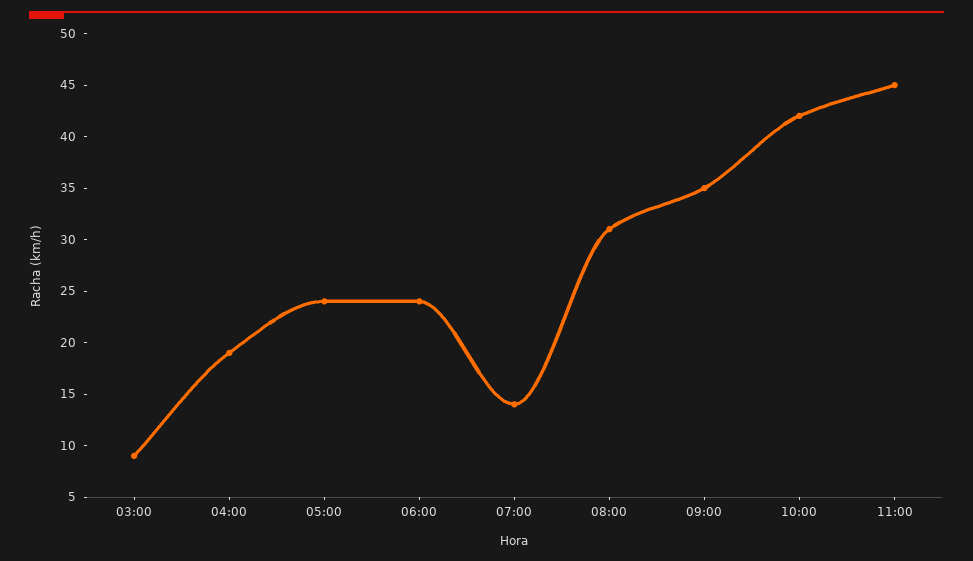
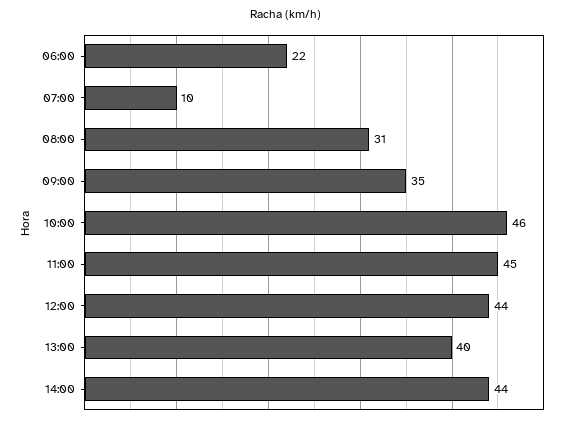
03:00: 9 -> none
04:00: 19 -> none
05:00: 24 -> none
06:00: 24 -> 22
07:00: 14 -> 10
10:00: 42 -> 46
12:00: none -> 44
13:00: none -> 40
14:00: none -> 44

